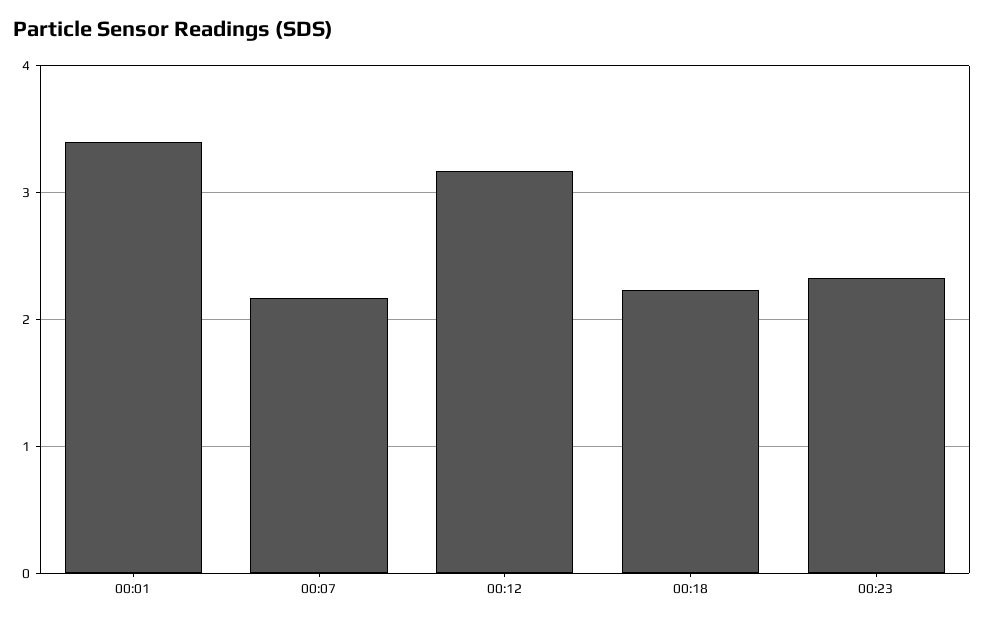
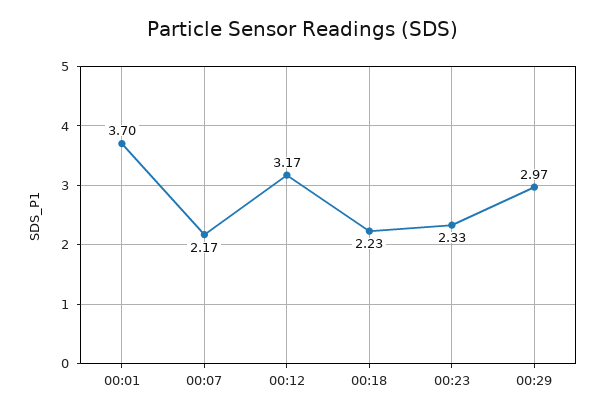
00:01: 3.4 -> 3.7
00:29: none -> 2.97

